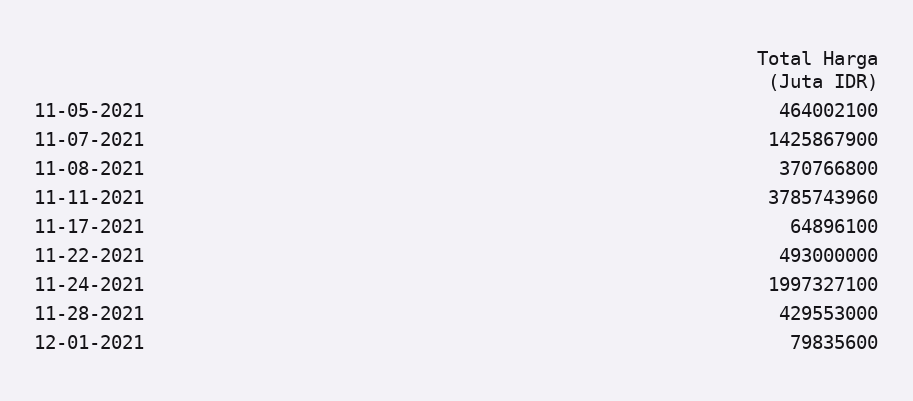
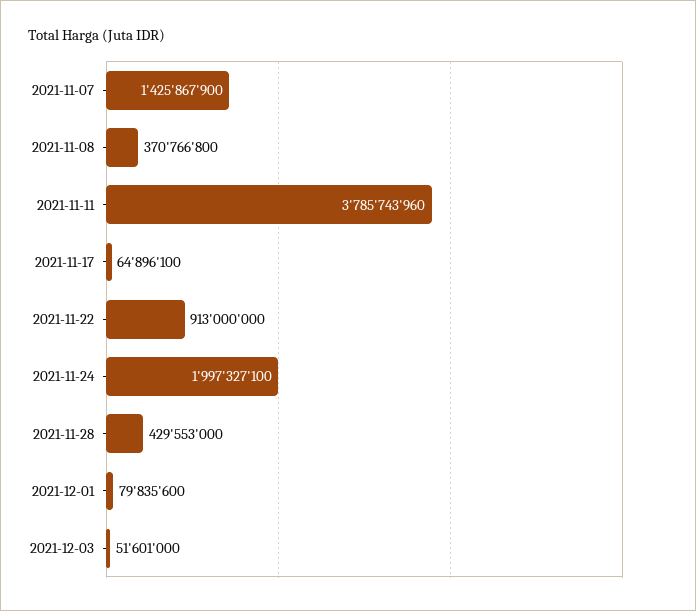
11-05-2021: 464002100 -> none
11-22-2021: 493000000 -> 913000000
2021-12-03: none -> 51601000

